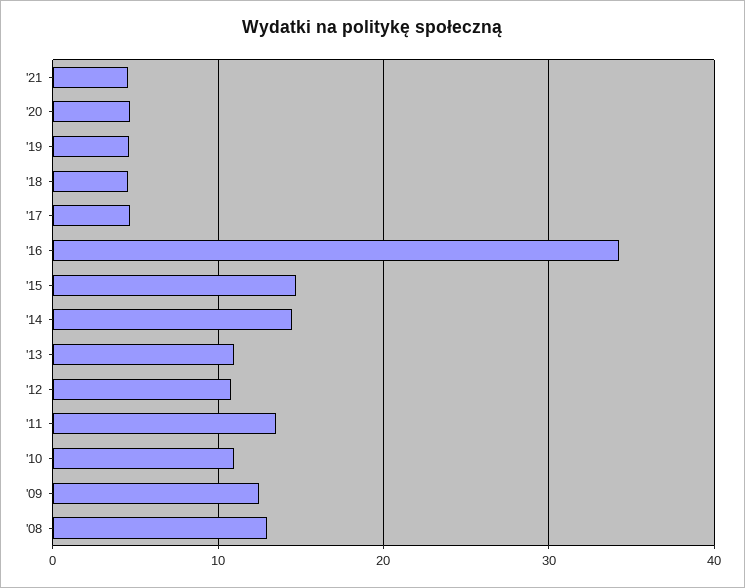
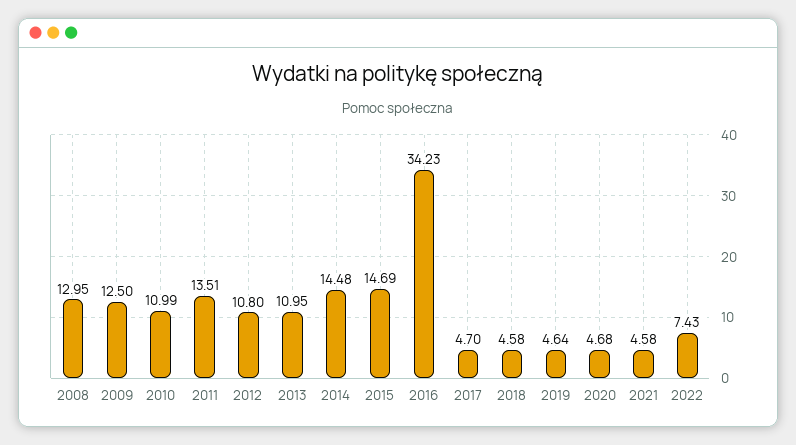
2022: none -> 7.43

